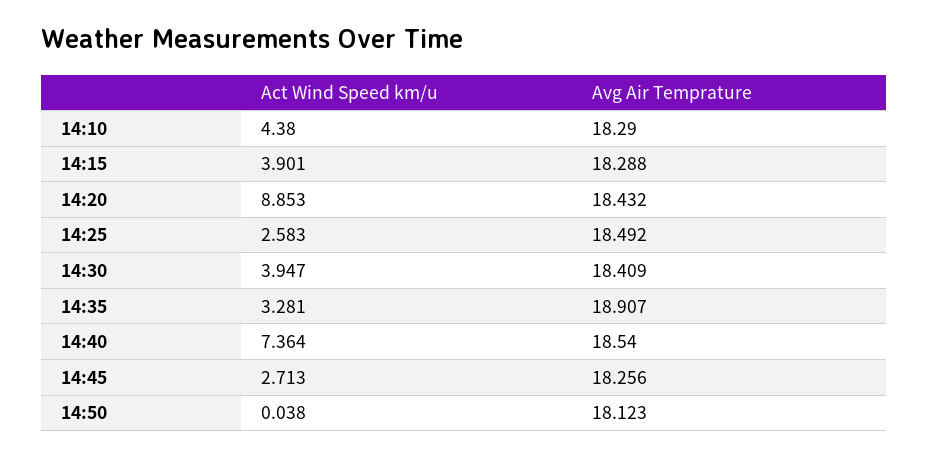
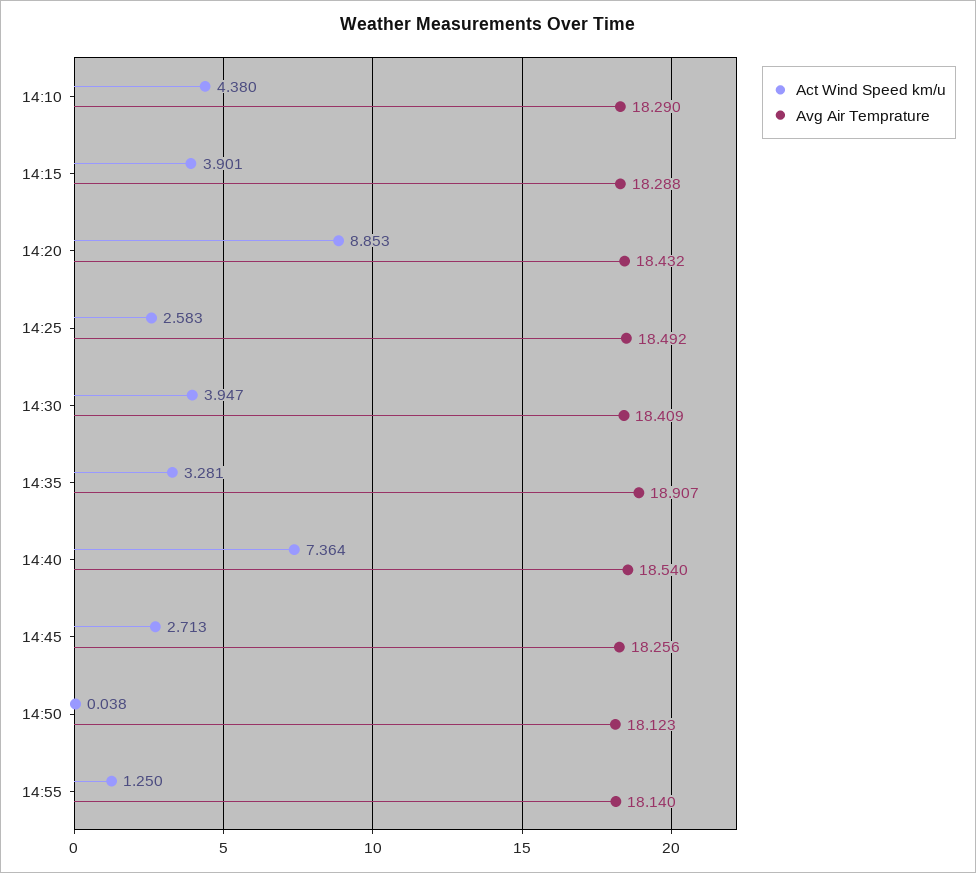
Act Wind Speed km/u, 14:55: none -> 1.25
Avg Air Temprature, 14:55: none -> 18.14

